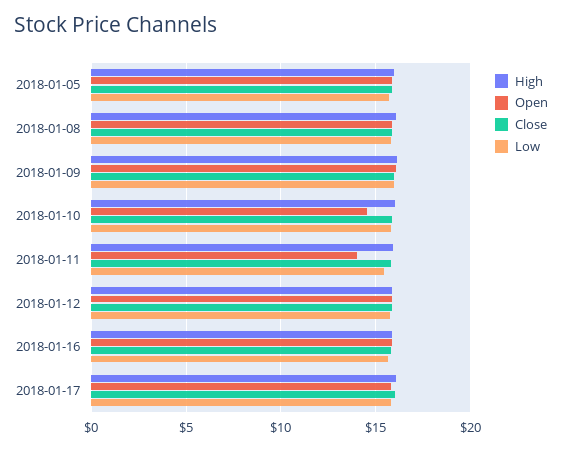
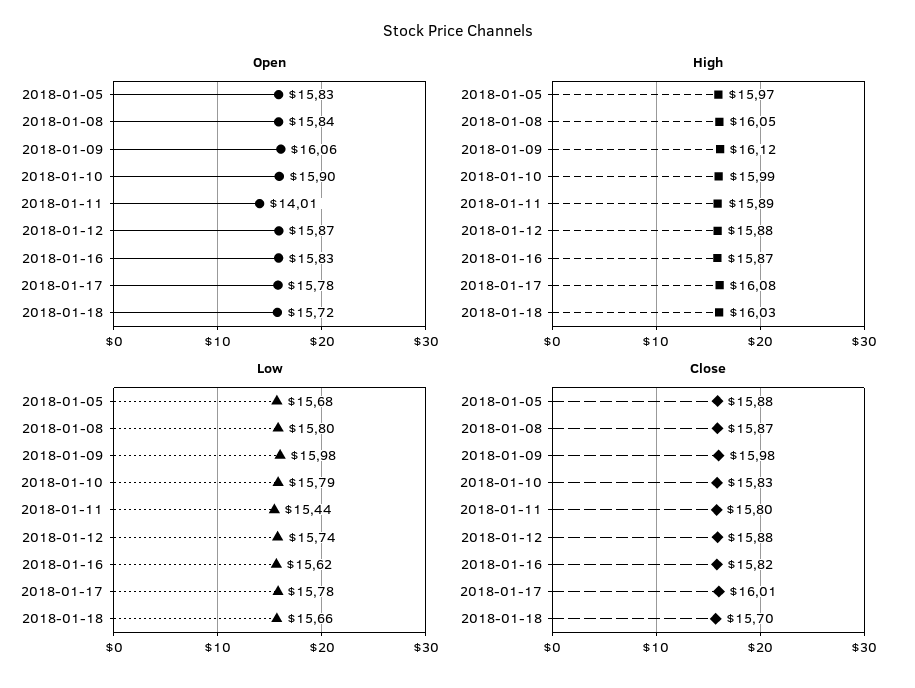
Open, 2018-01-10: 14.5 -> 15.9
Open, 2018-01-18: none -> 15.72
High, 2018-01-18: none -> 16.03
Low, 2018-01-18: none -> 15.66
Close, 2018-01-18: none -> 15.7

